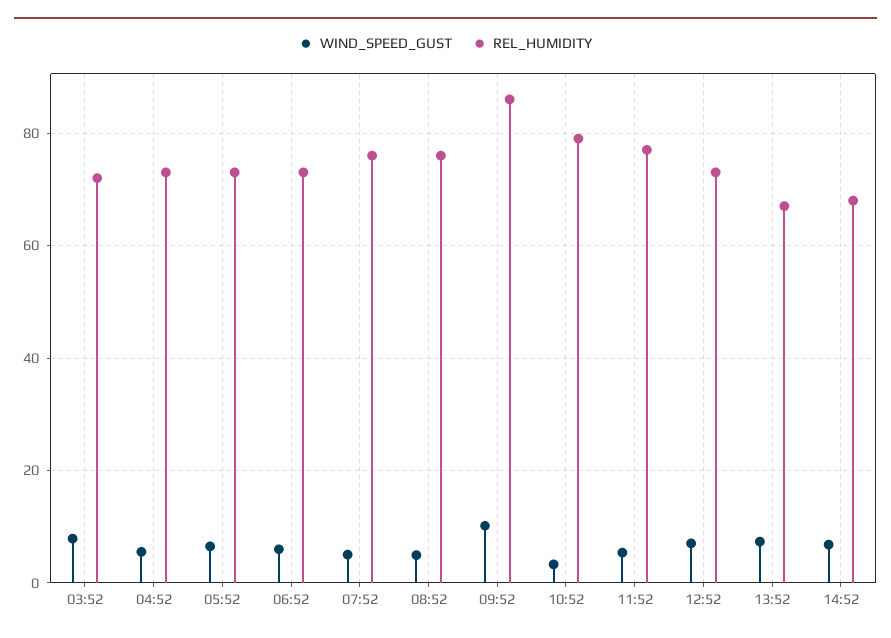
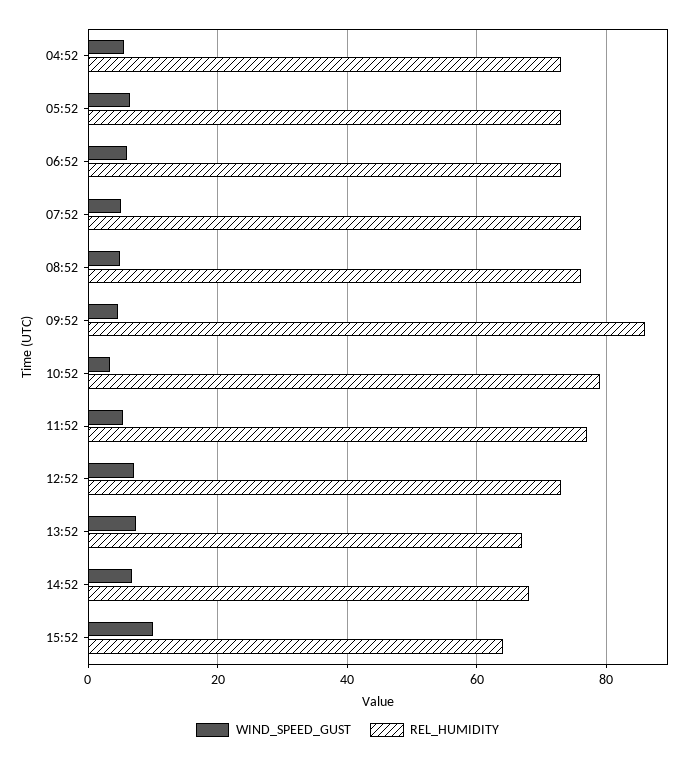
WIND_SPEED_GUST, 03:52: 8 -> none
REL_HUMIDITY, 03:52: 72 -> none
WIND_SPEED_GUST, 09:52: 10 -> 4
WIND_SPEED_GUST, 15:52: none -> 10
REL_HUMIDITY, 15:52: none -> 64

